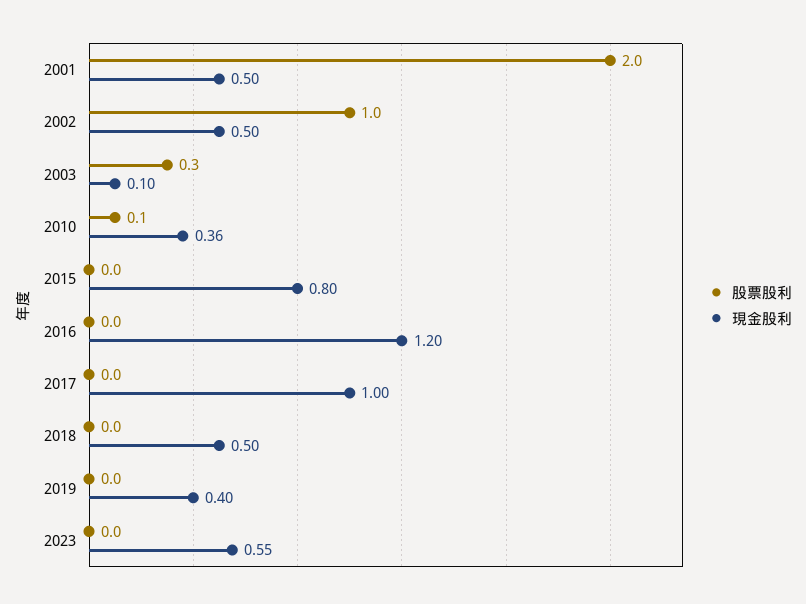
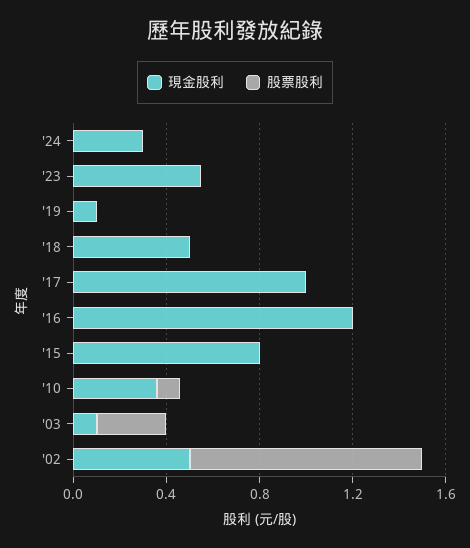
股票股利, 2001: 2 -> none
現金股利, 2001: 0.5 -> none
現金股利, 2019: 0.4 -> 0.1
現金股利, '24: none -> 0.3
股票股利, '24: none -> 0

